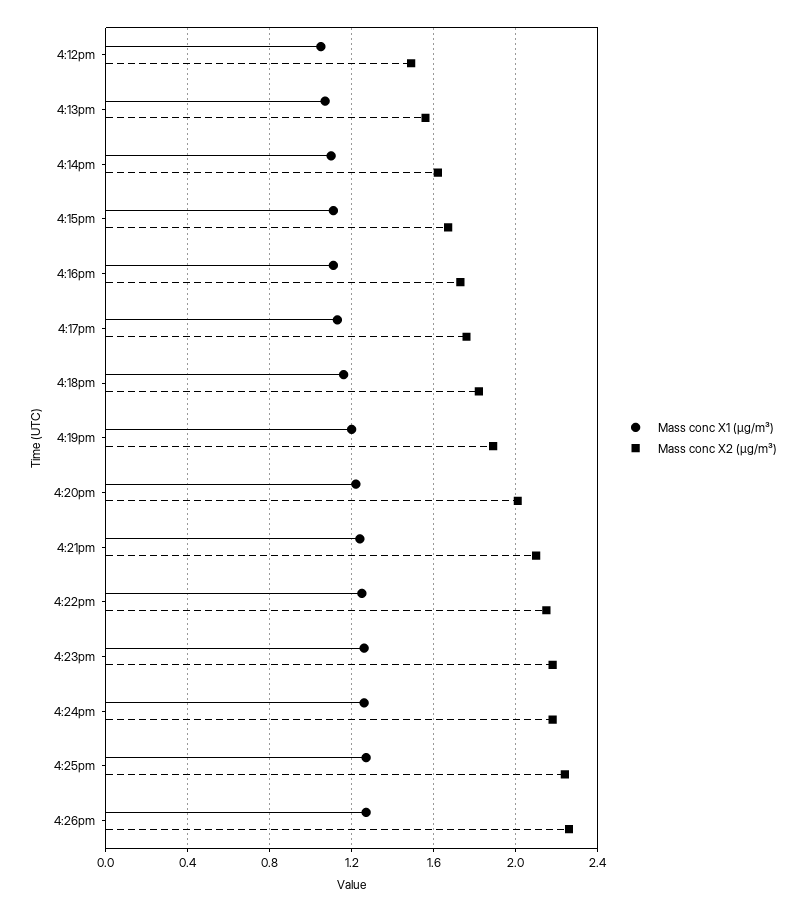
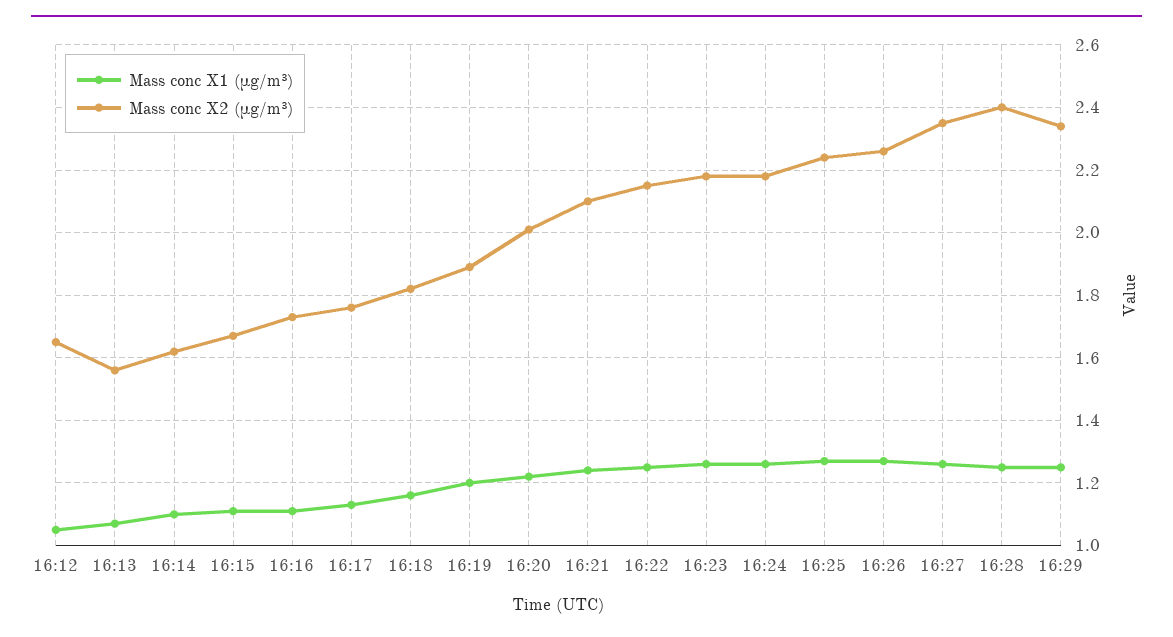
Mass conc X2 (μg/m³), 4:12pm: 1.5 -> 1.65
Mass conc X1 (μg/m³), 16:27: none -> 1.25
Mass conc X2 (μg/m³), 16:27: none -> 2.35
Mass conc X1 (μg/m³), 16:28: none -> 1.25
Mass conc X2 (μg/m³), 16:28: none -> 2.4
Mass conc X1 (μg/m³), 16:29: none -> 1.25
Mass conc X2 (μg/m³), 16:29: none -> 2.35

